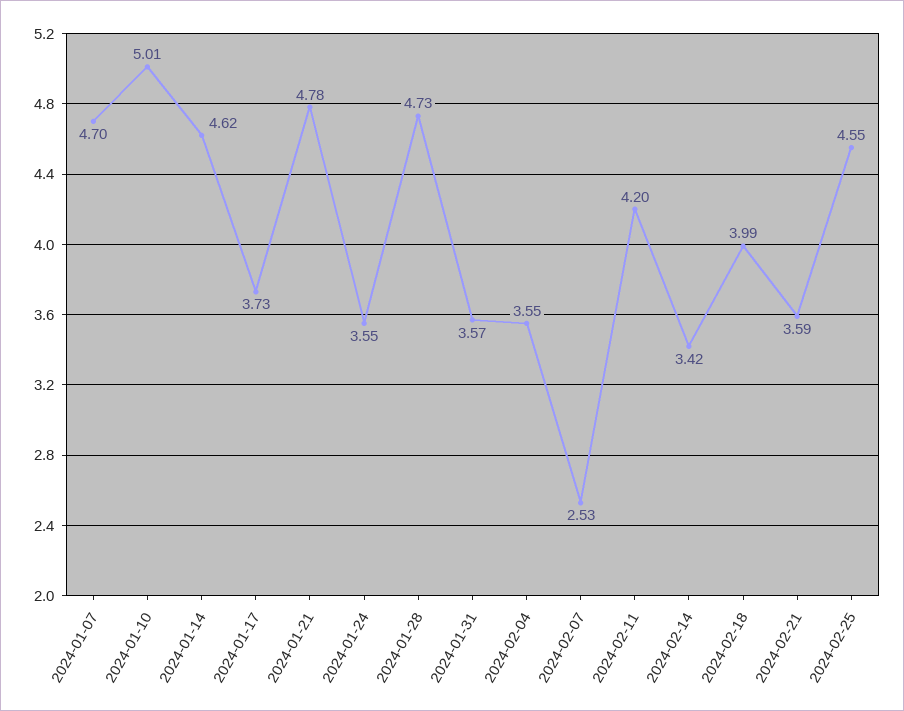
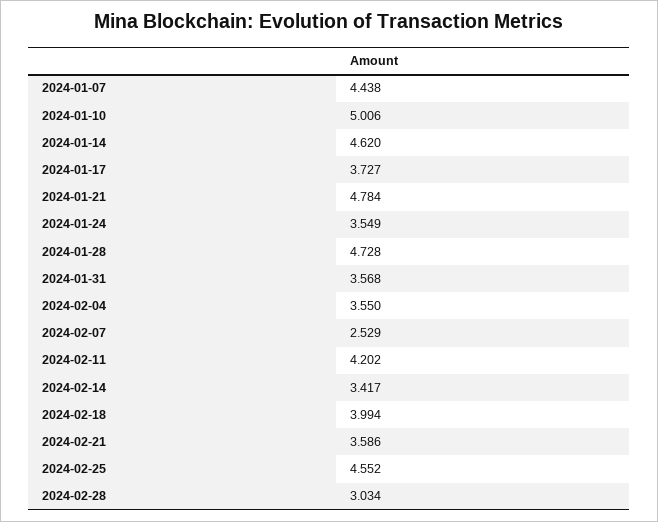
2024-01-07: 4.7 -> 4.438
2024-02-28: none -> 3.034

